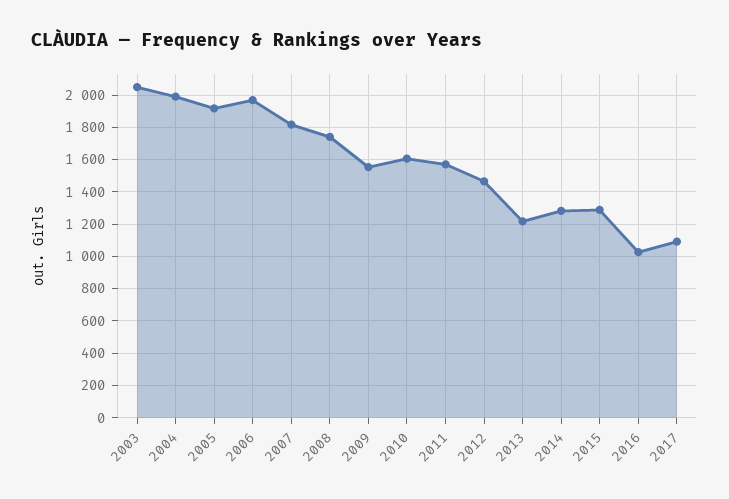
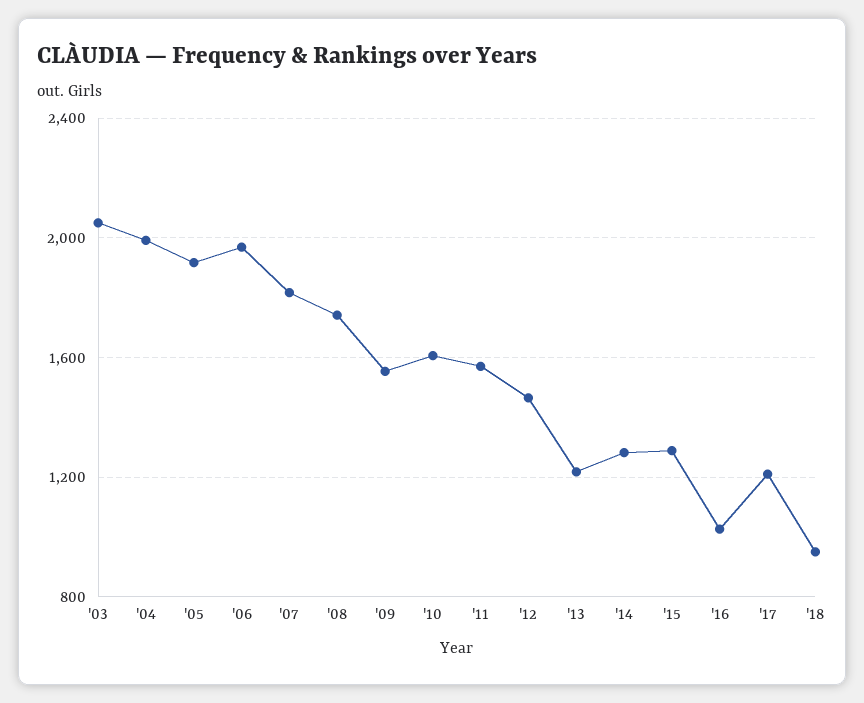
2017: 1100 -> 1200
'18: none -> 950

